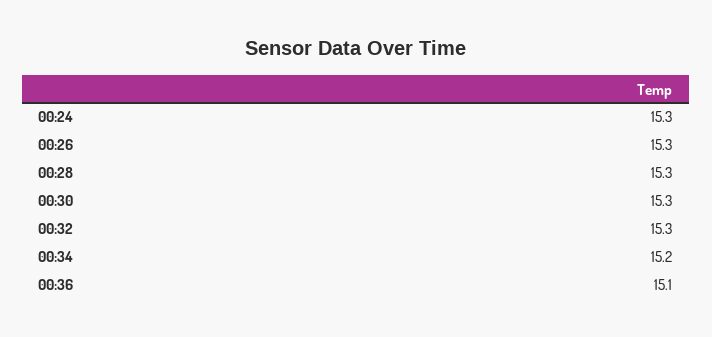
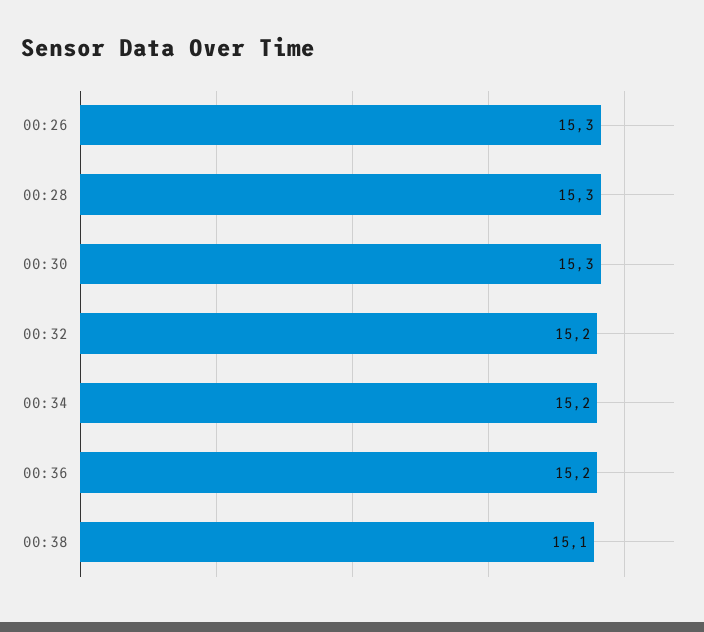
00:24: 15.3 -> none
00:32: 15.3 -> 15.2
00:36: 15.1 -> 15.2
00:38: none -> 15.1

